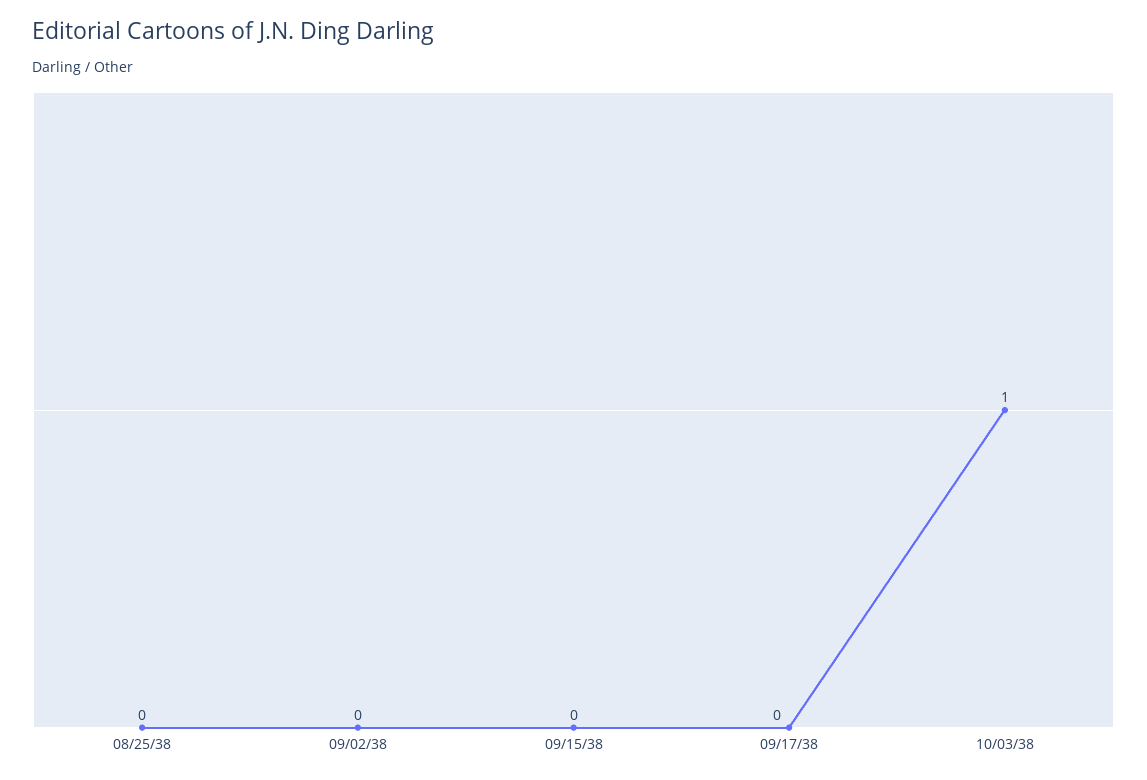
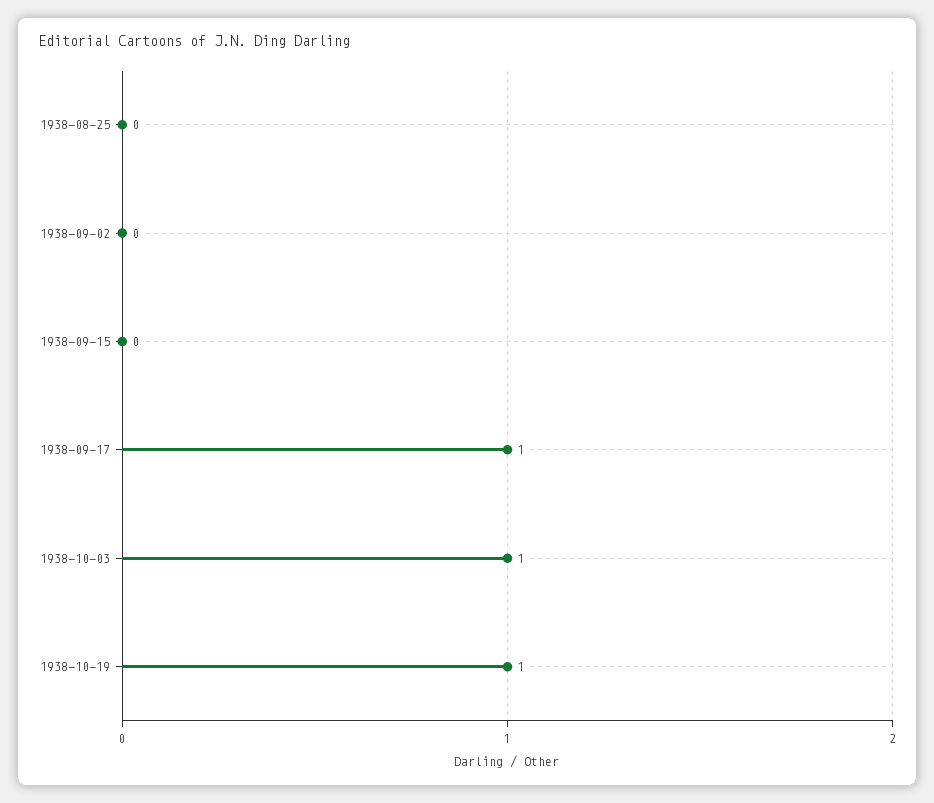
09/17/38: 0 -> 1
1938-10-19: none -> 1

